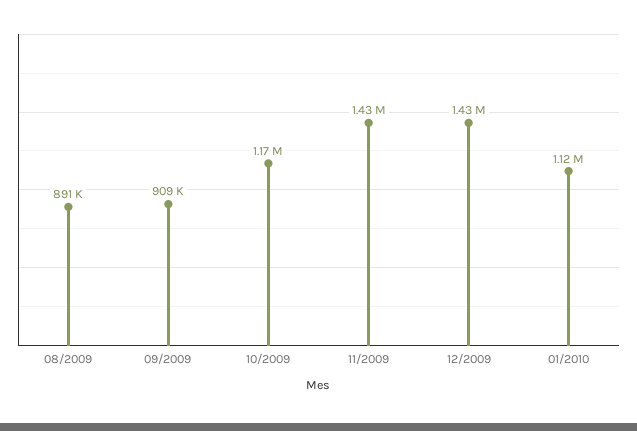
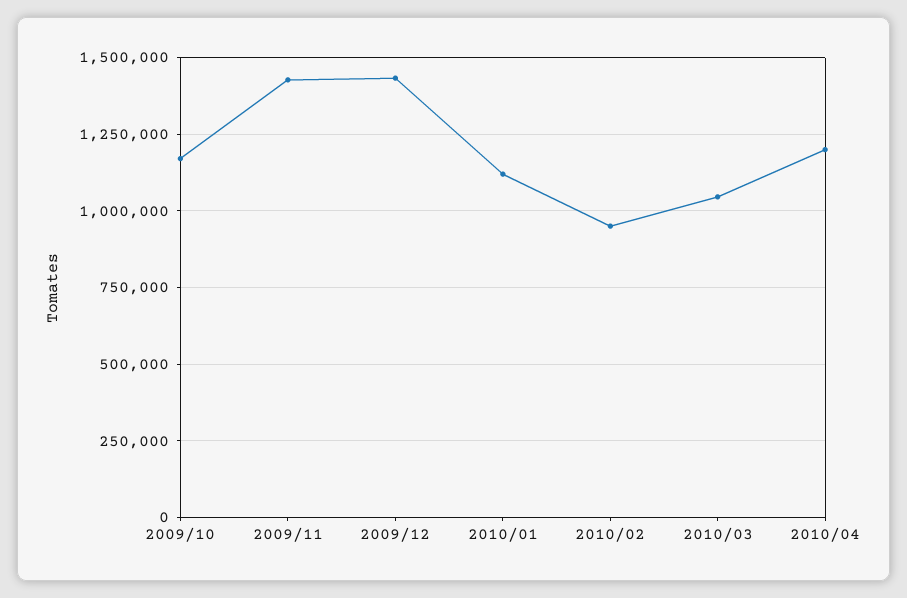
08/2009: 891000 -> none
09/2009: 909000 -> none
2010/02: none -> 950000
2010/03: none -> 1050000
2010/04: none -> 1200000

